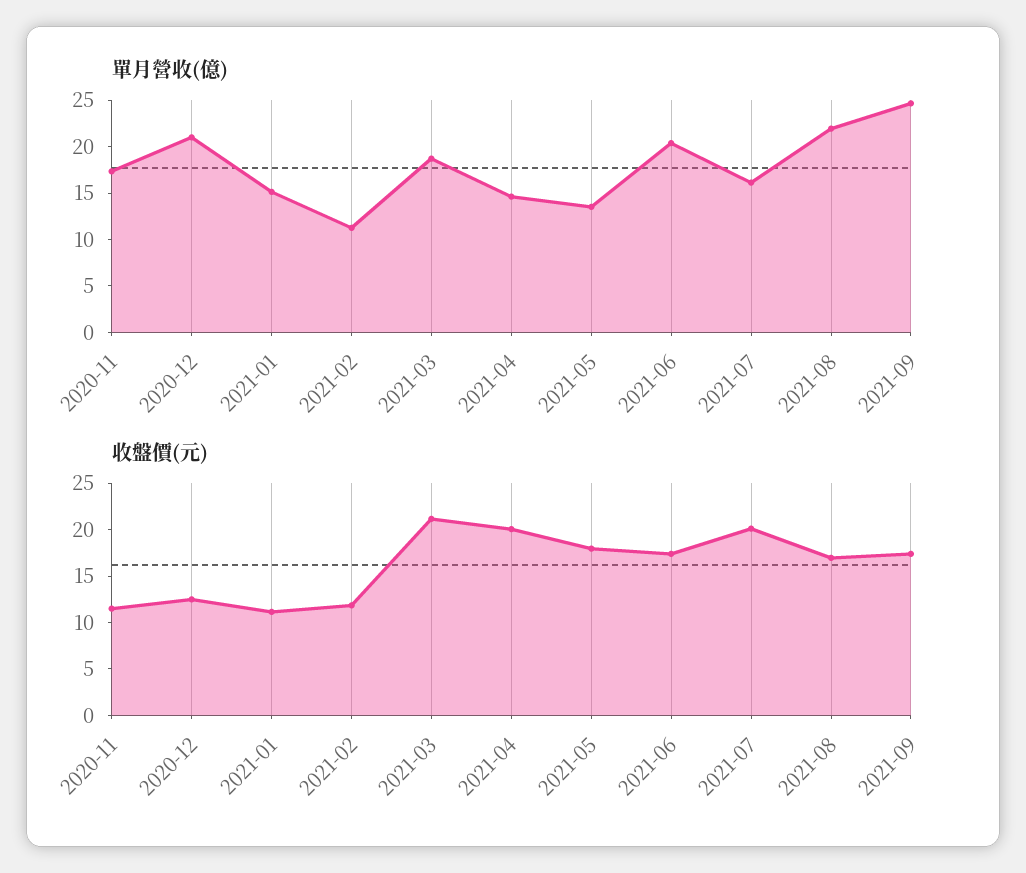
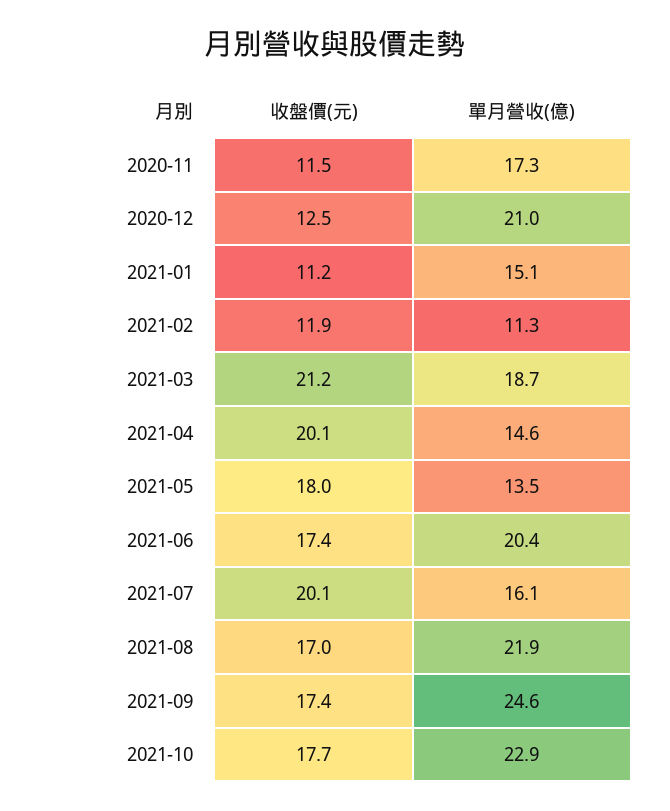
收盤價(元), 2021-10: none -> 17.7
單月營收(億), 2021-10: none -> 22.9

